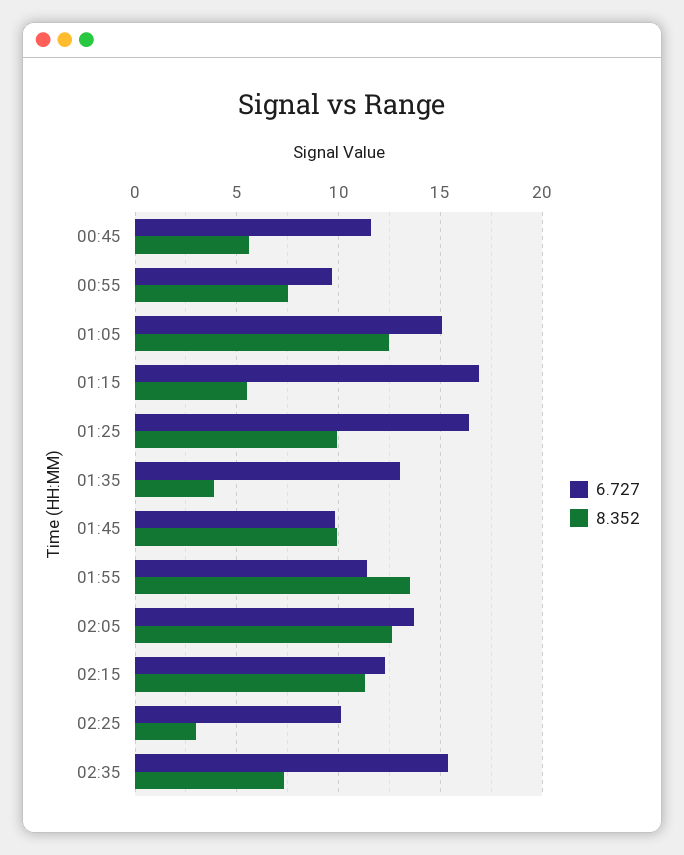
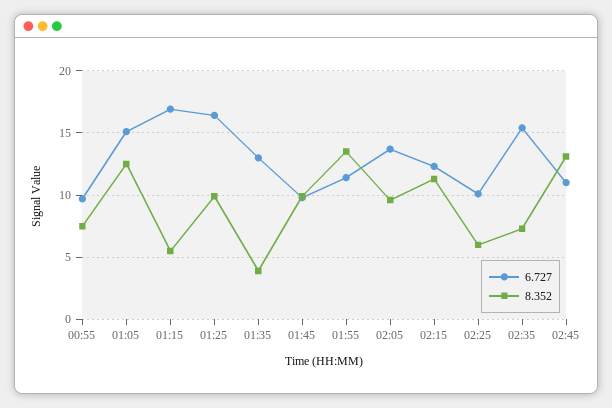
6.727, 00:45: 11.5 -> none
8.352, 00:45: 5.5 -> none
8.352, 02:05: 12.5 -> 9.5
8.352, 02:25: 3 -> 6
6.727, 02:45: none -> 11
8.352, 02:45: none -> 13

